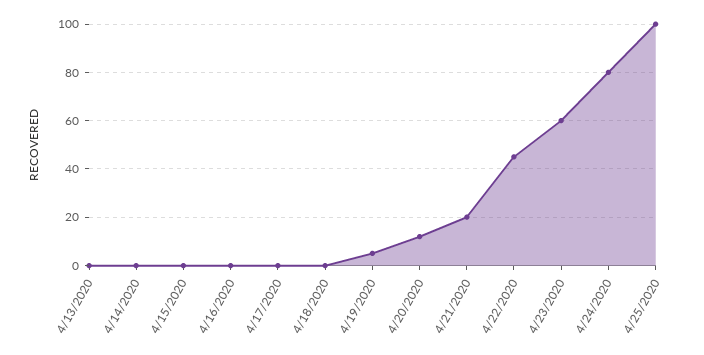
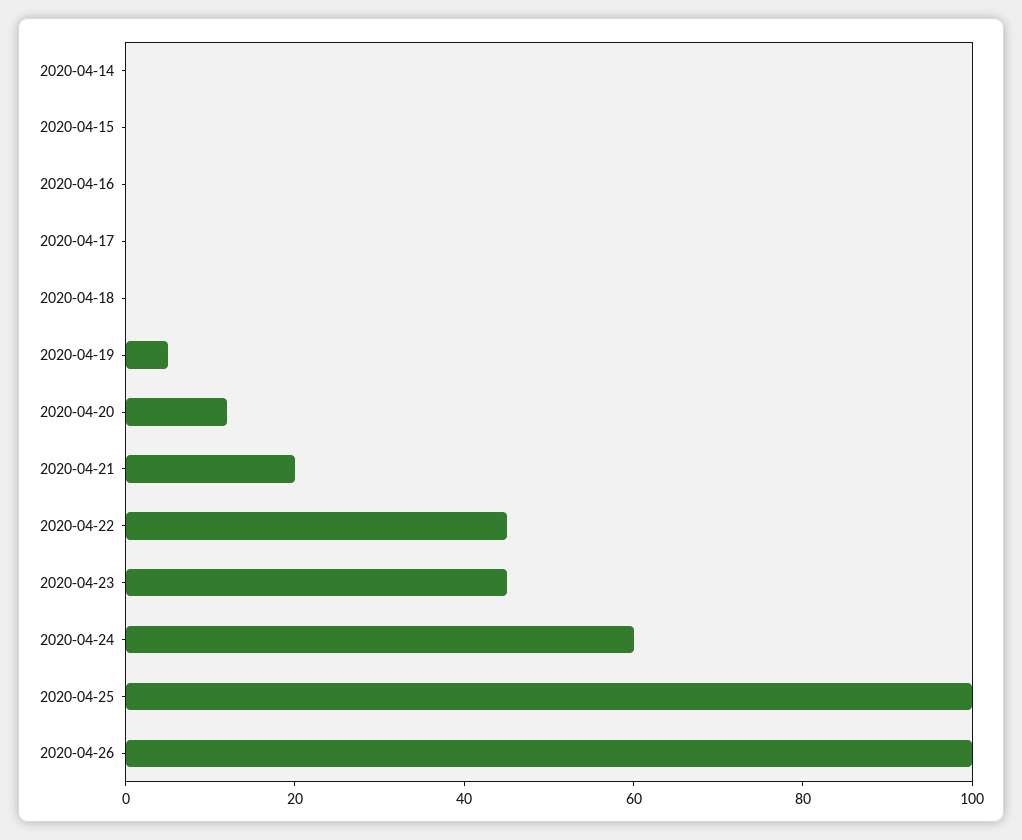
4/13/2020: 0 -> none
4/23/2020: 60 -> 45
4/24/2020: 80 -> 60
2020-04-26: none -> 100

